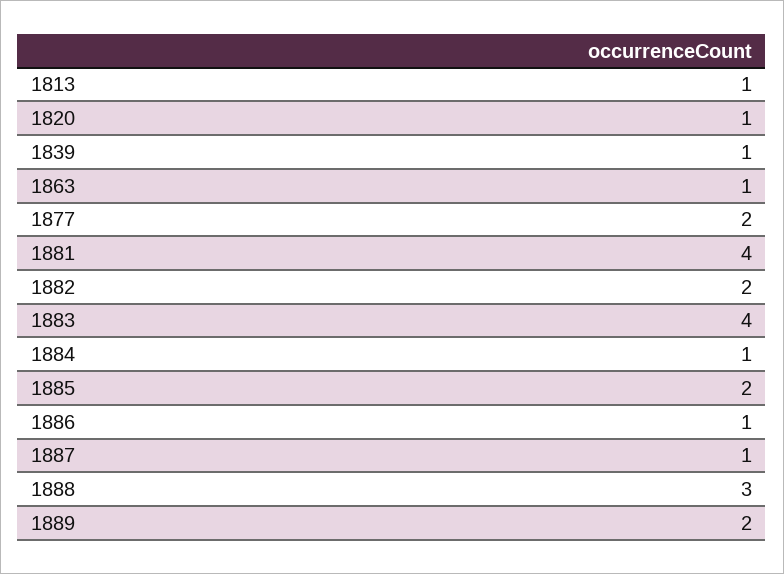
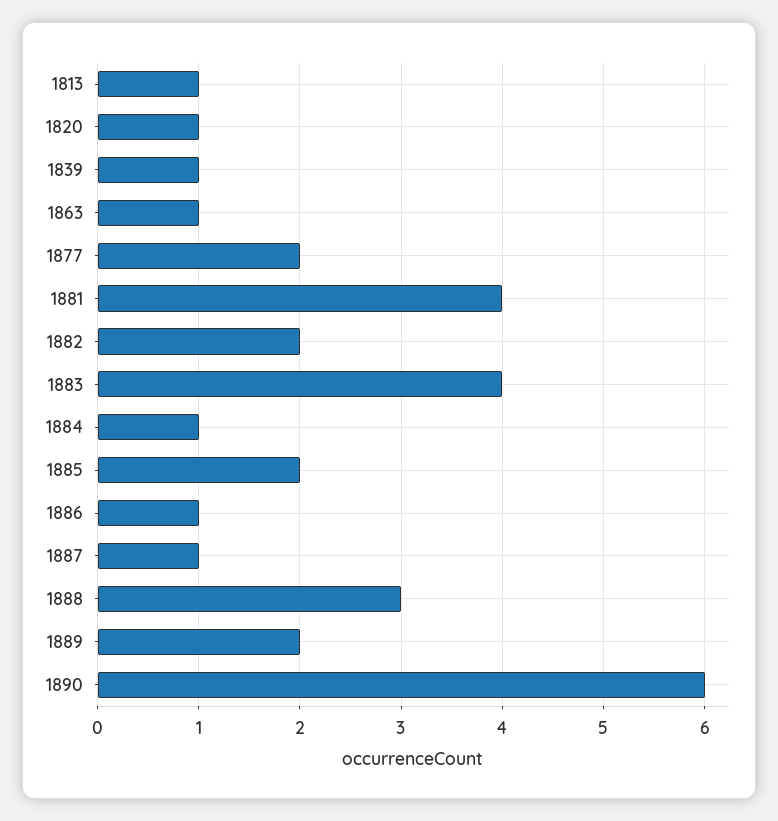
1890: none -> 6

